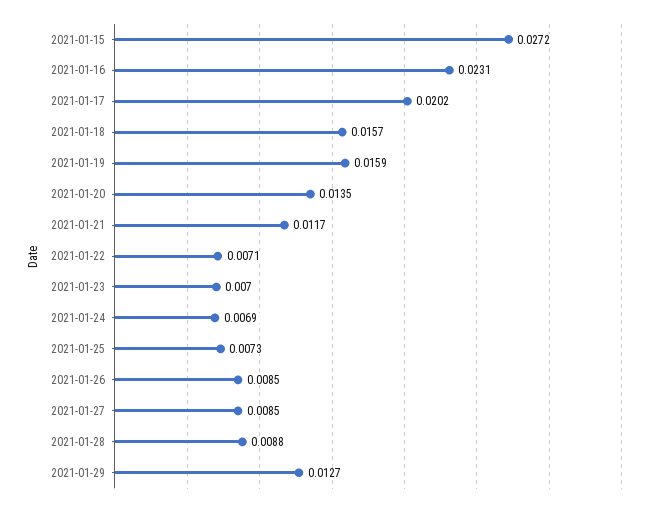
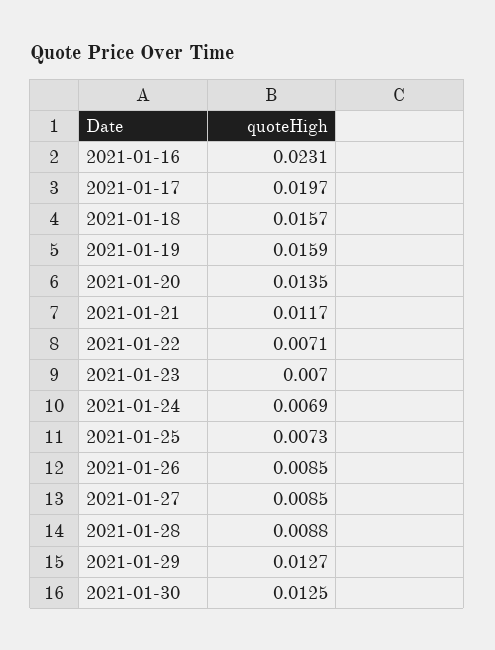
2021-01-15: 0.0272 -> none
2021-01-17: 0.0202 -> 0.0197
2021-01-30: none -> 0.0125

